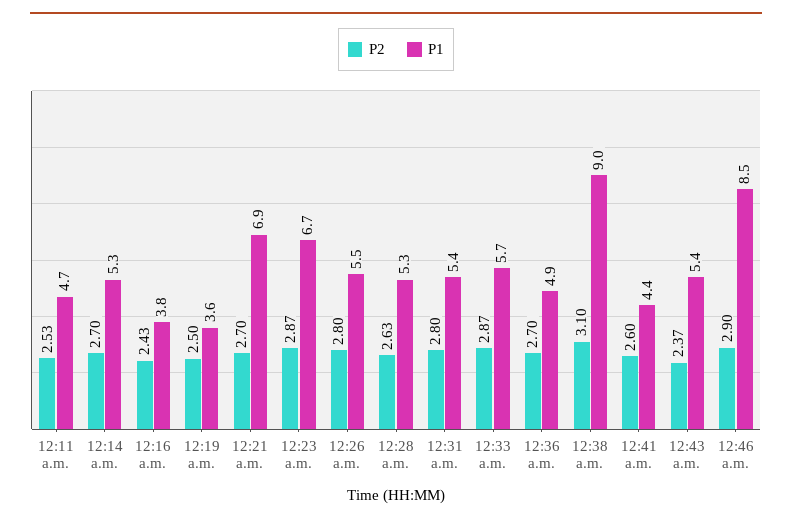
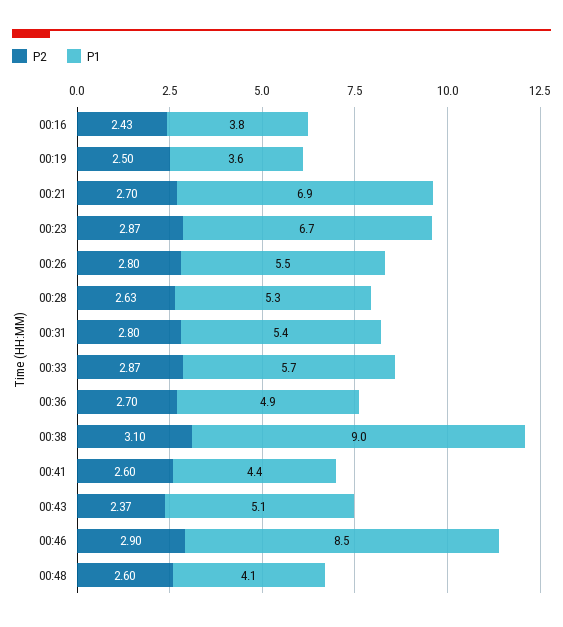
P2, 12:11 a.m.: 2.53 -> none
P1, 12:11 a.m.: 4.7 -> none
P2, 12:14 a.m.: 2.7 -> none
P1, 12:14 a.m.: 5.3 -> none
P1, 12:43 a.m.: 5.4 -> 5.1
P2, 00:48: none -> 2.6
P1, 00:48: none -> 4.1

